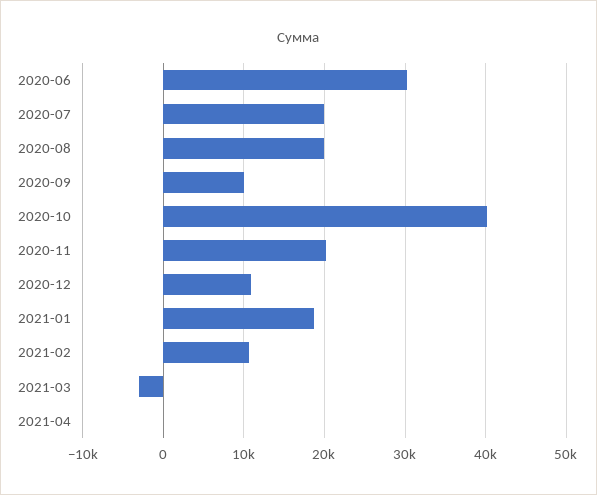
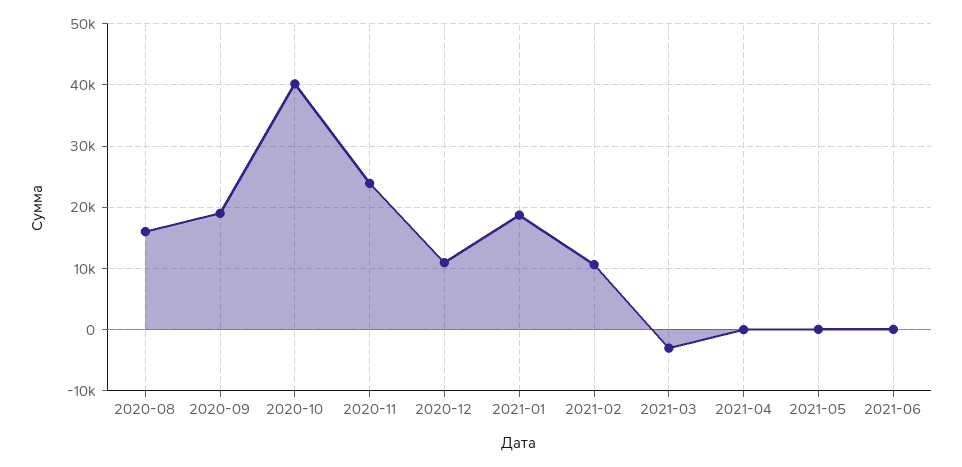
2020-06: 30000 -> none
2020-07: 20000 -> none
2020-08: 20000 -> 16000
2020-09: 10000 -> 19000
2020-11: 20000 -> 24000
2021-05: none -> 0
2021-06: none -> 0

